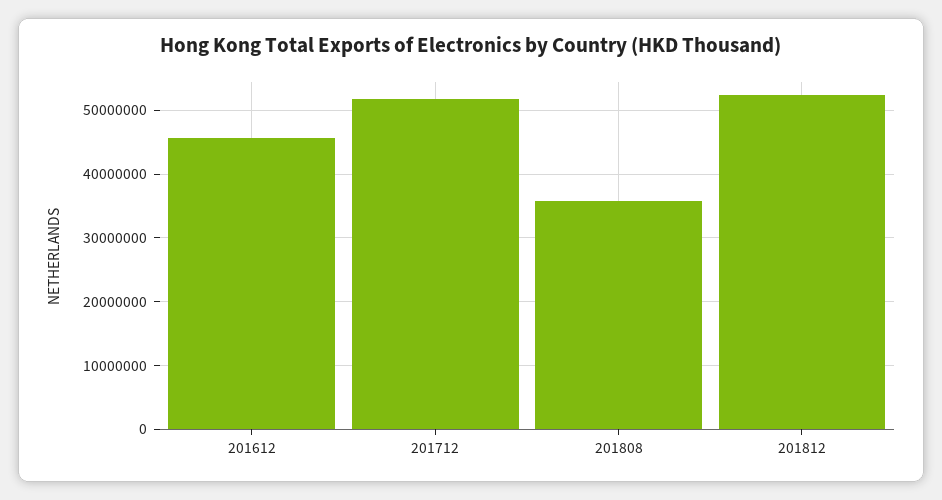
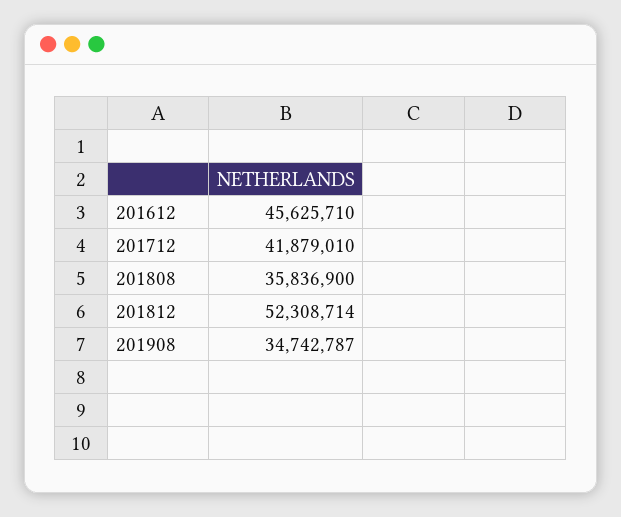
201712: 52000000 -> 41879010
201908: none -> 34742787

